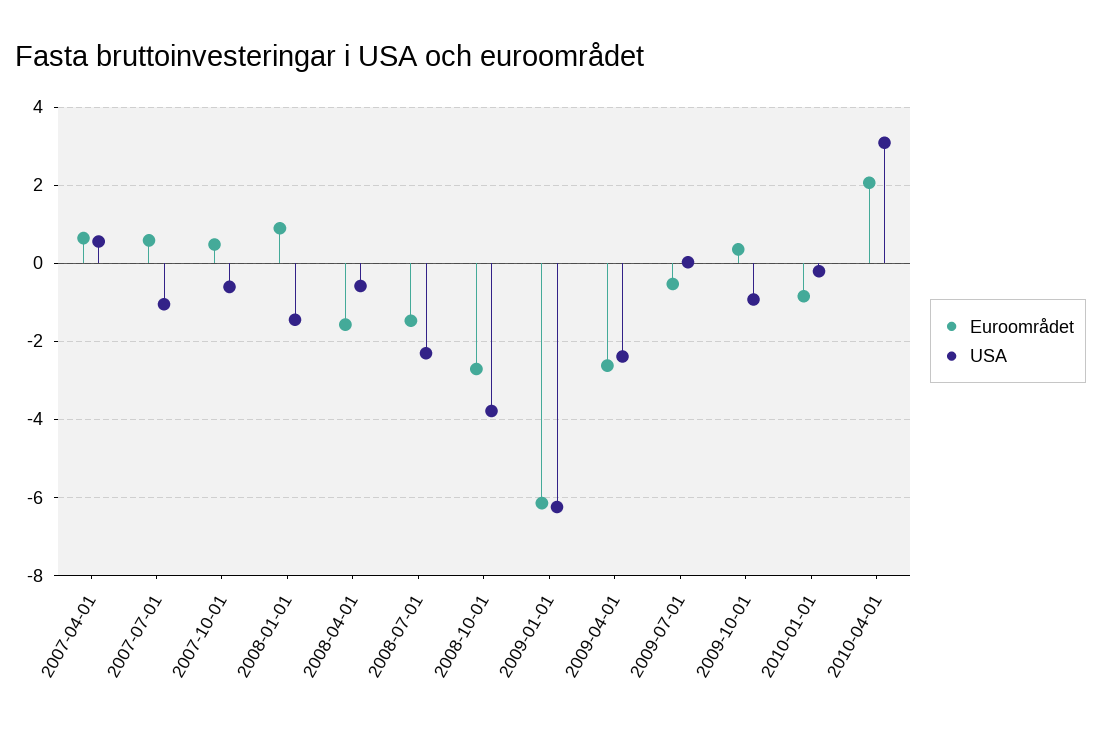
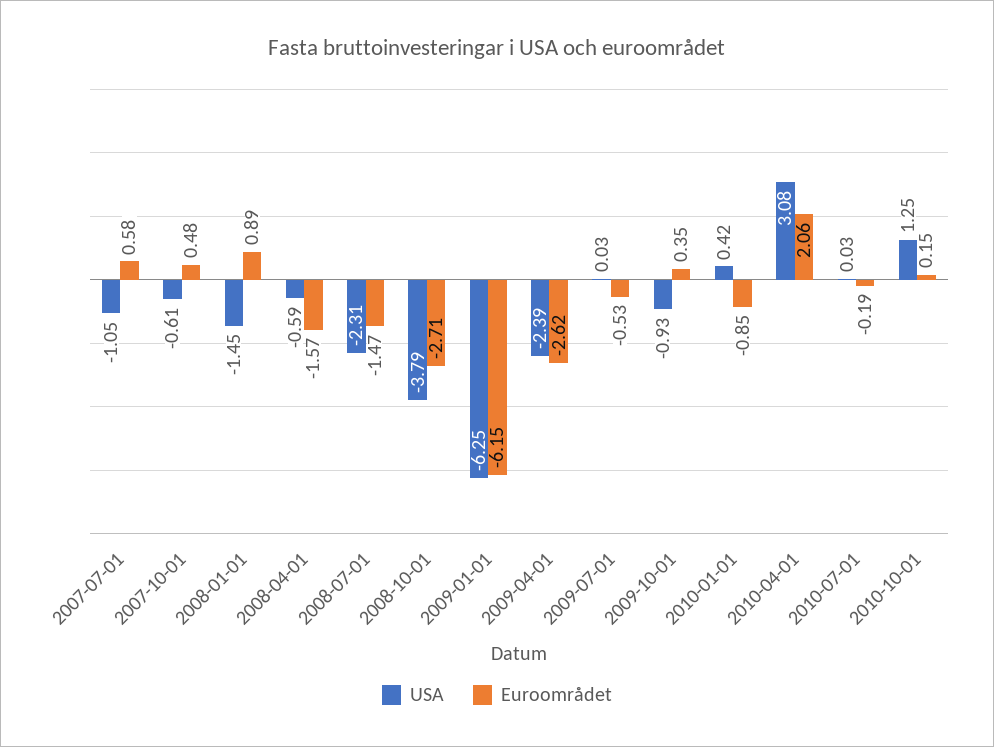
Euroområdet, 2007-04-01: 0.6 -> none
USA, 2007-04-01: 0.6 -> none
USA, 2010-01-01: -0.2 -> 0.42
USA, 2010-07-01: none -> 0.03
Euroområdet, 2010-07-01: none -> -0.19
USA, 2010-10-01: none -> 1.25
Euroområdet, 2010-10-01: none -> 0.15

